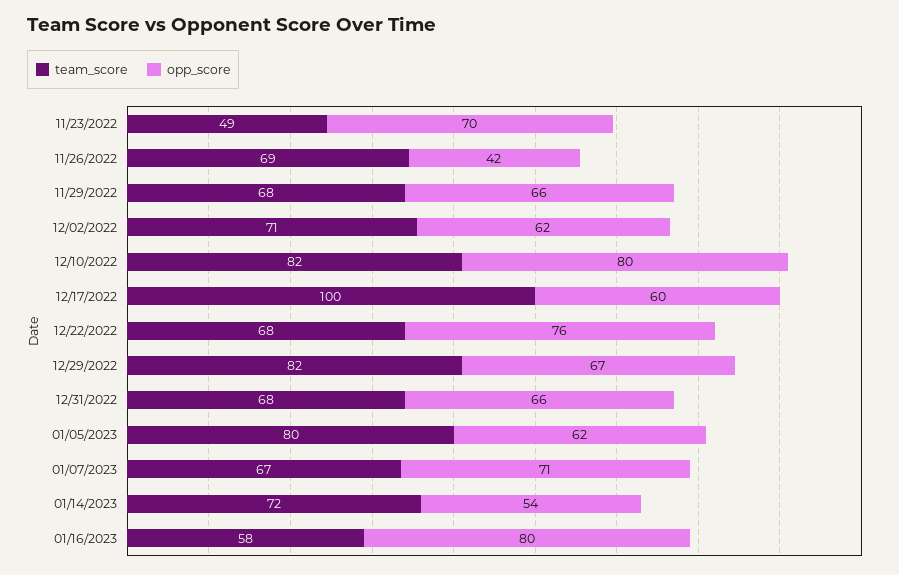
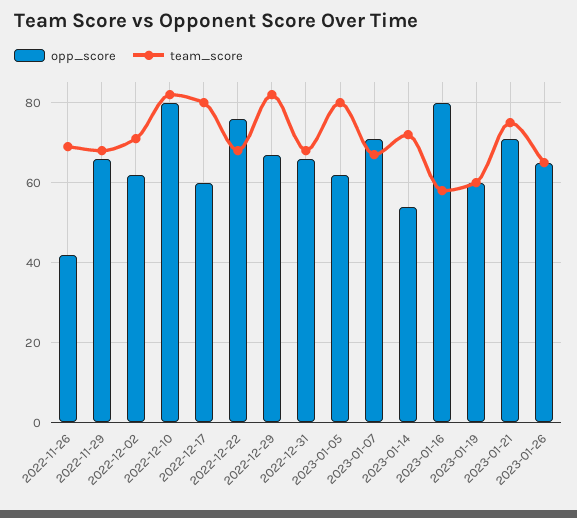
team_score, 11/23/2022: 49 -> none
opp_score, 11/23/2022: 70 -> none
team_score, 12/17/2022: 100 -> 80
opp_score, 2023-01-19: none -> 60
team_score, 2023-01-19: none -> 60
opp_score, 2023-01-21: none -> 70
team_score, 2023-01-21: none -> 75
opp_score, 2023-01-26: none -> 65
team_score, 2023-01-26: none -> 65

